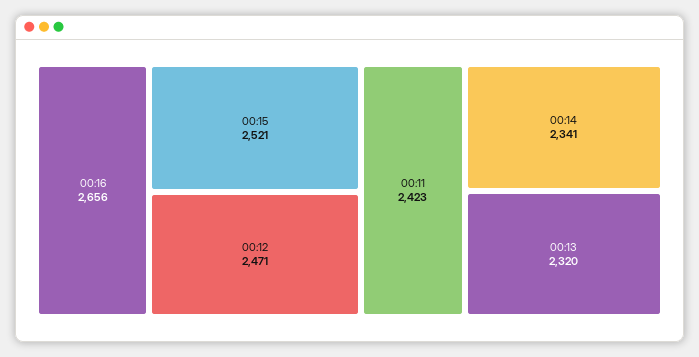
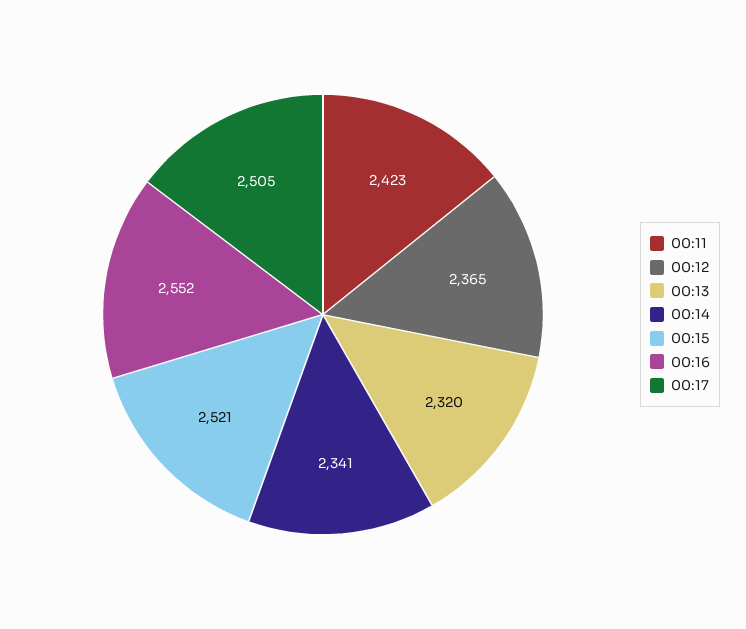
00:16: 2656 -> 2552
00:12: 2471 -> 2365
00:17: none -> 2505

